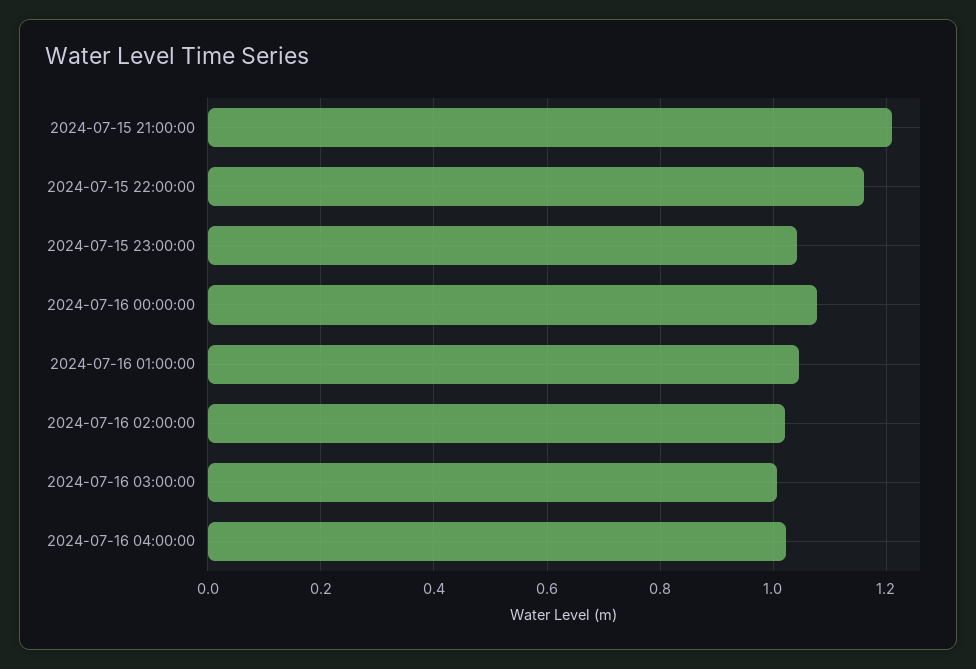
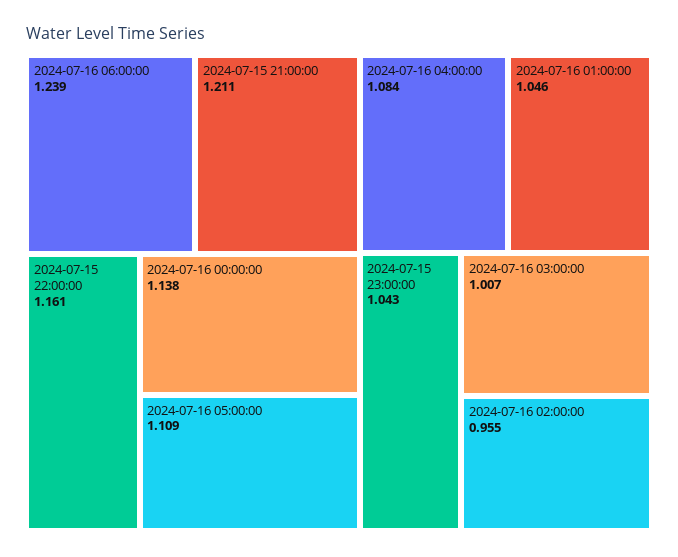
2024-07-16 00:00:00: 1.08 -> 1.138
2024-07-16 02:00:00: 1.02 -> 0.955
2024-07-16 04:00:00: 1.02 -> 1.084
2024-07-16 06:00:00: none -> 1.239
2024-07-16 05:00:00: none -> 1.109

